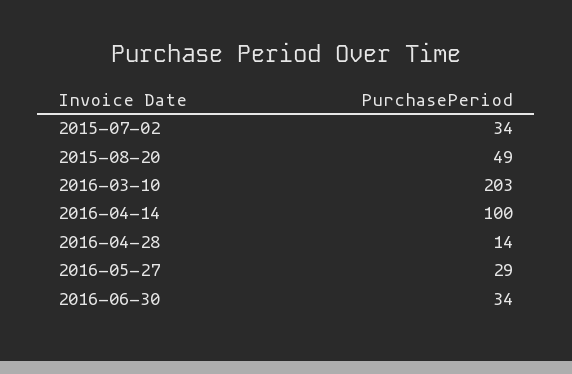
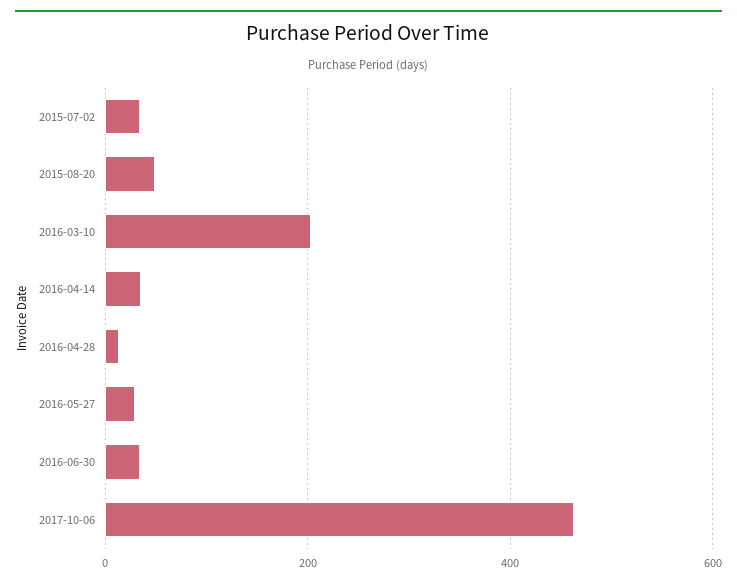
2016-04-14: 100 -> 40
2017-10-06: none -> 460

